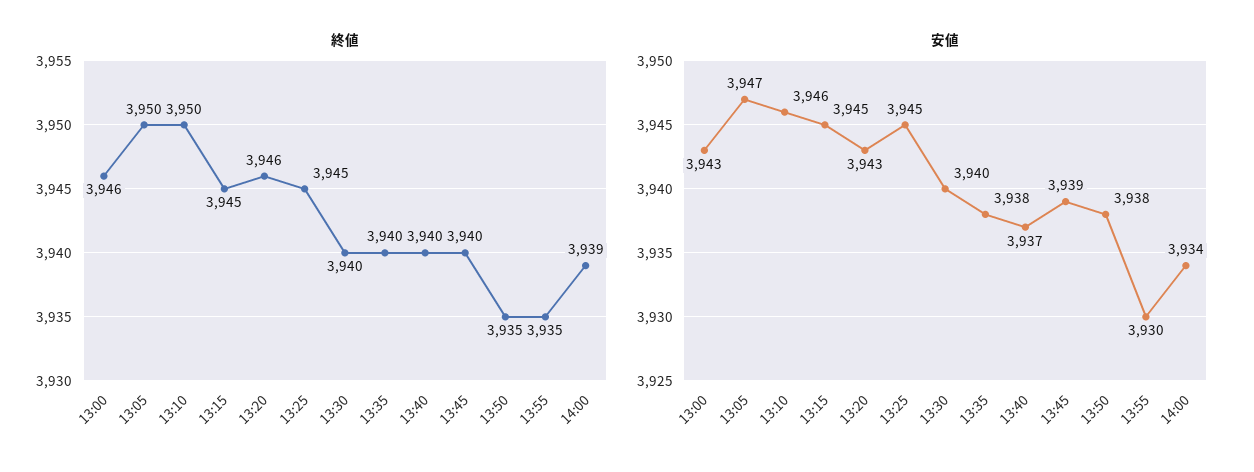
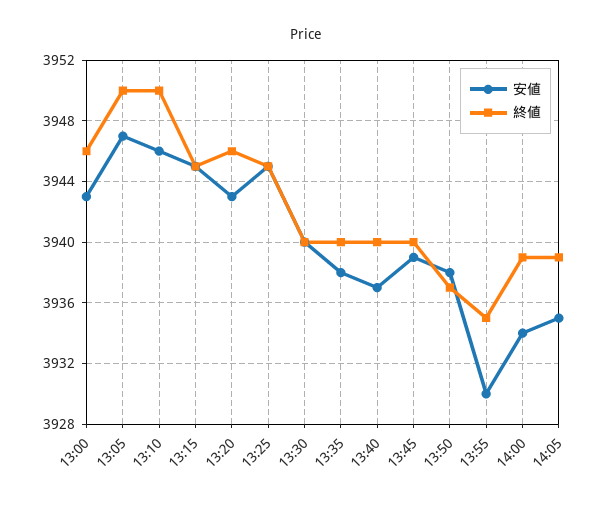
終値, 13:50: 3935 -> 3937
安値, 14:05: none -> 3935
終値, 14:05: none -> 3939

